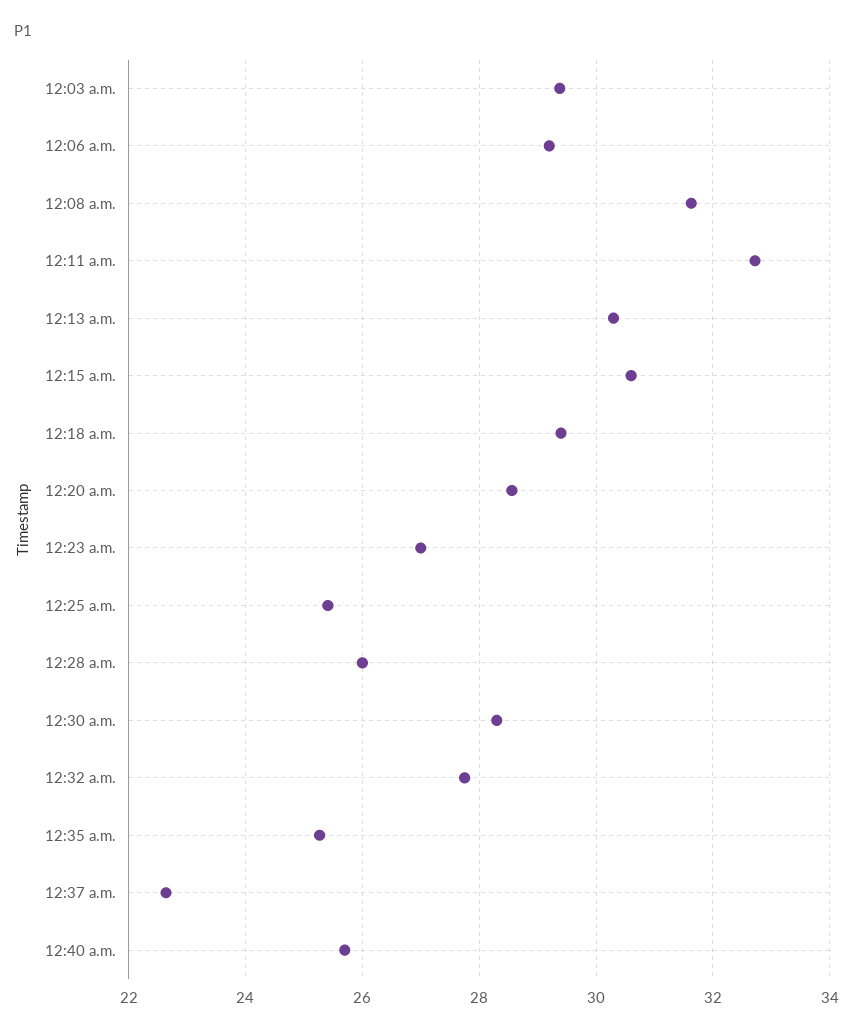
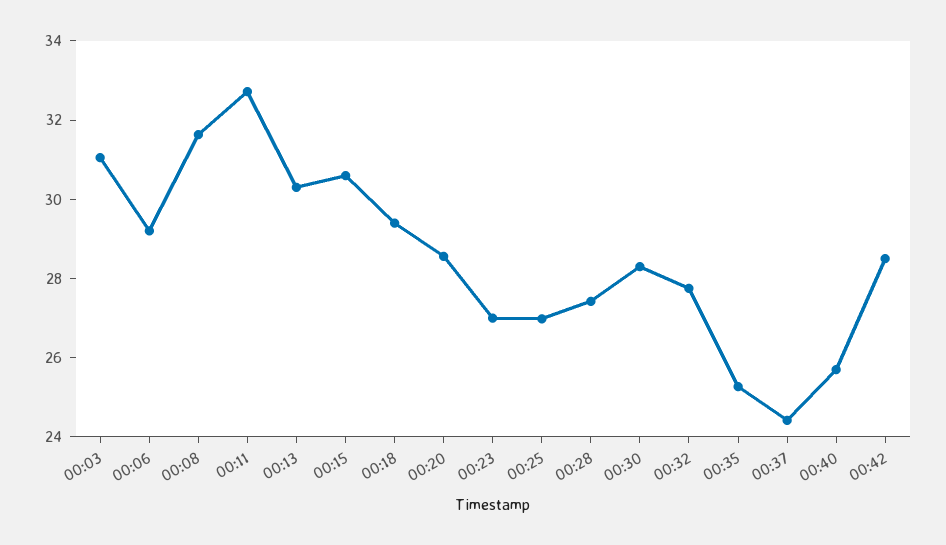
12:03 a.m.: 29.4 -> 31
12:25 a.m.: 25.4 -> 27
12:28 a.m.: 26 -> 27.5
12:37 a.m.: 22.6 -> 24.5
00:42: none -> 28.5

